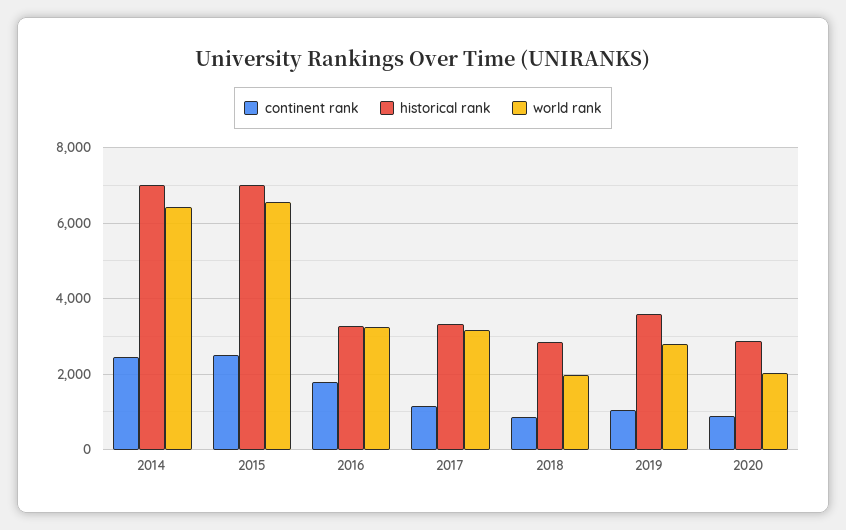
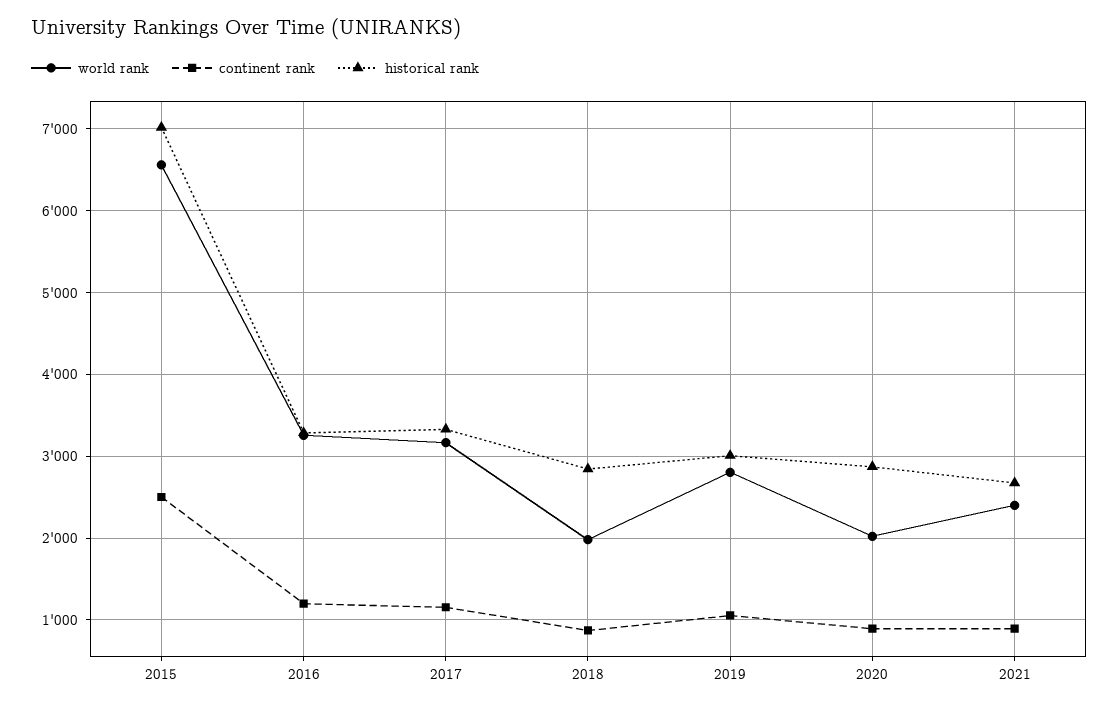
continent rank, 2014: 2400 -> none
historical rank, 2014: 7000 -> none
world rank, 2014: 6400 -> none
continent rank, 2016: 1800 -> 1200
historical rank, 2019: 3600 -> 3000
world rank, 2021: none -> 2400
continent rank, 2021: none -> 900
historical rank, 2021: none -> 2700

